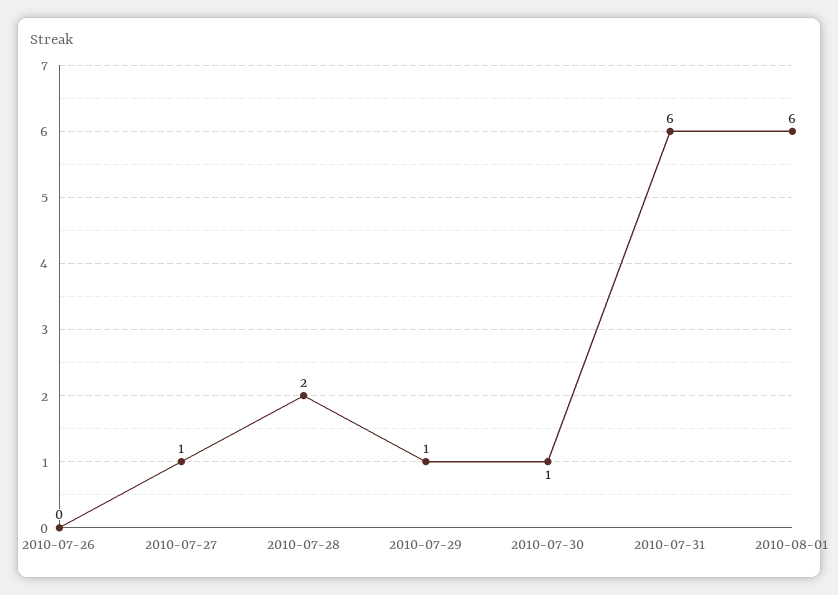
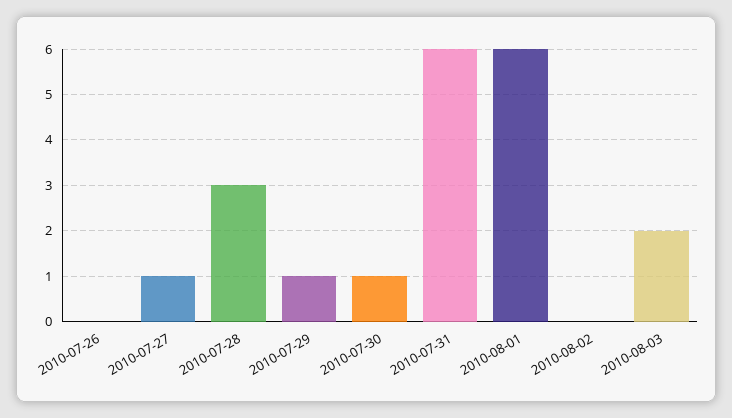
2010-07-28: 2 -> 3
2010-08-02: none -> 0
2010-08-03: none -> 2

